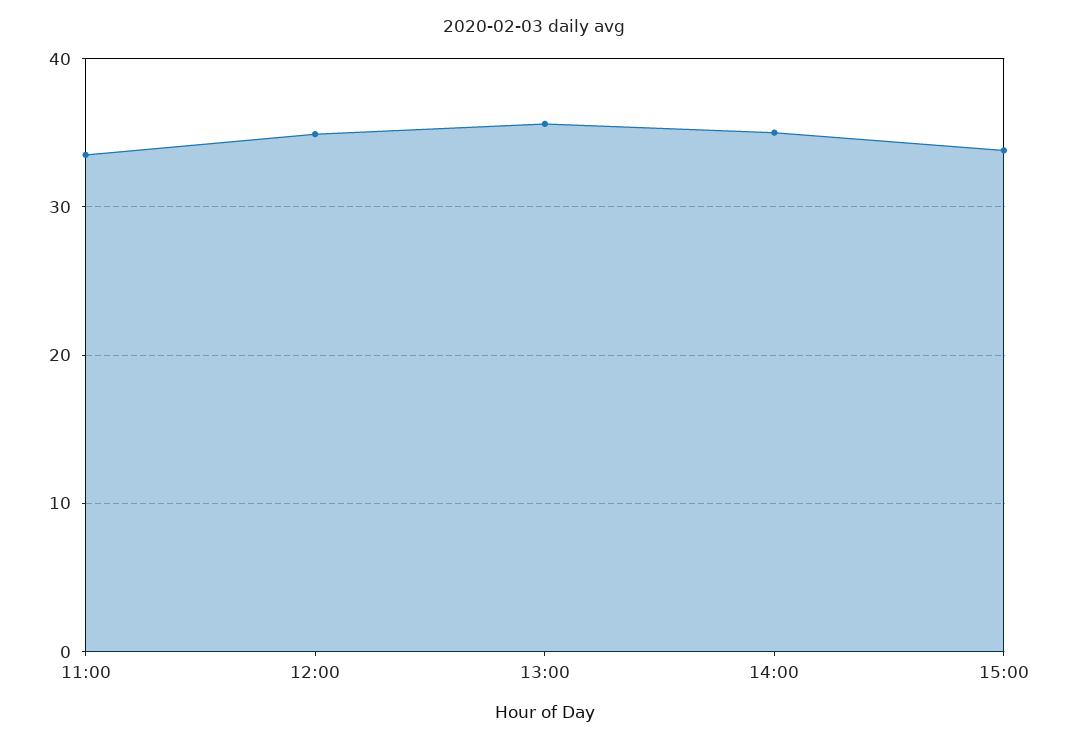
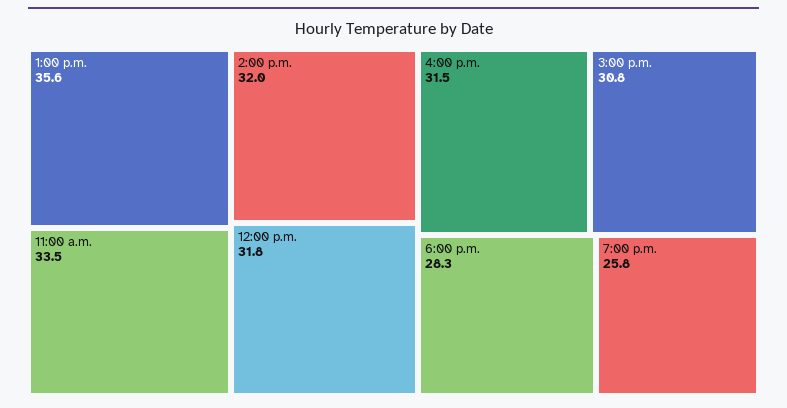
12:00: 35 -> 31.8
14:00: 35 -> 32
15:00: 34 -> 30.8
4:00 p.m.: none -> 31.5
6:00 p.m.: none -> 28.3
7:00 p.m.: none -> 25.8

